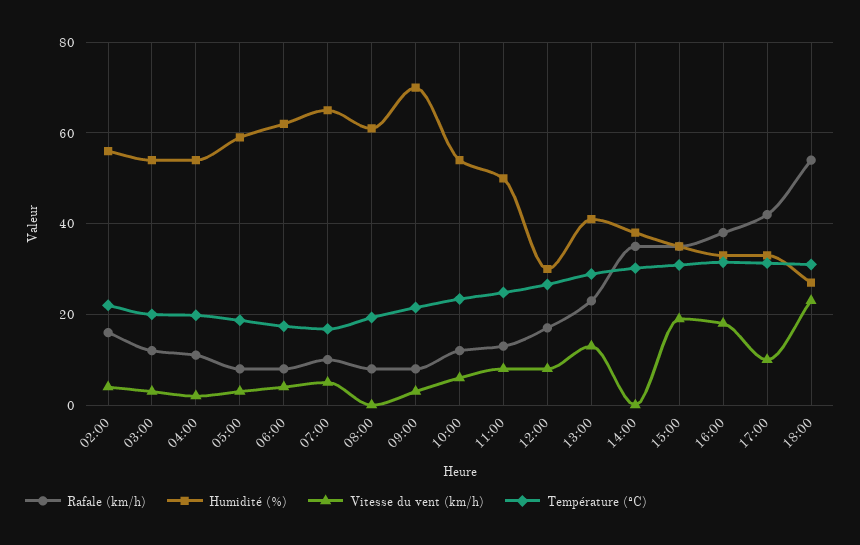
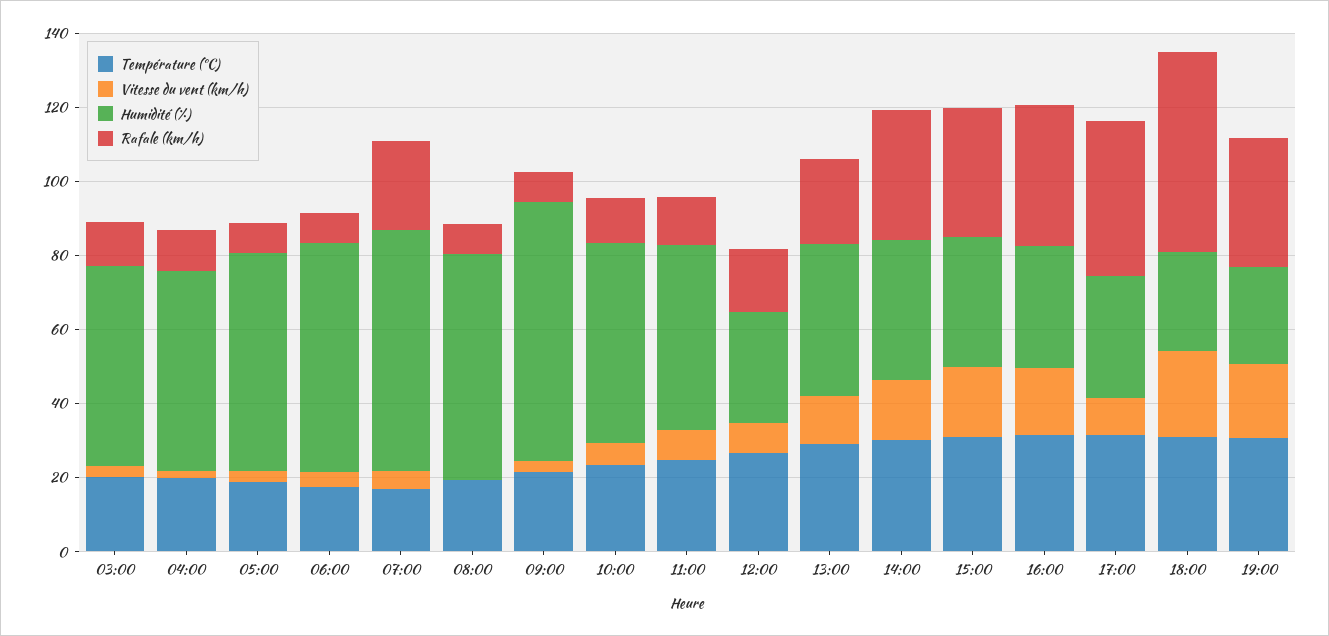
Rafale (km/h), 02:00: 16 -> none
Humidité (%), 02:00: 56 -> none
Vitesse du vent (km/h), 02:00: 4 -> none
Température (ºC), 02:00: 22 -> none
Rafale (km/h), 07:00: 10 -> 25
Vitesse du vent (km/h), 14:00: 0 -> 15
Température (ºC), 19:00: none -> 30
Vitesse du vent (km/h), 19:00: none -> 20
Humidité (%), 19:00: none -> 25
Rafale (km/h), 19:00: none -> 35

